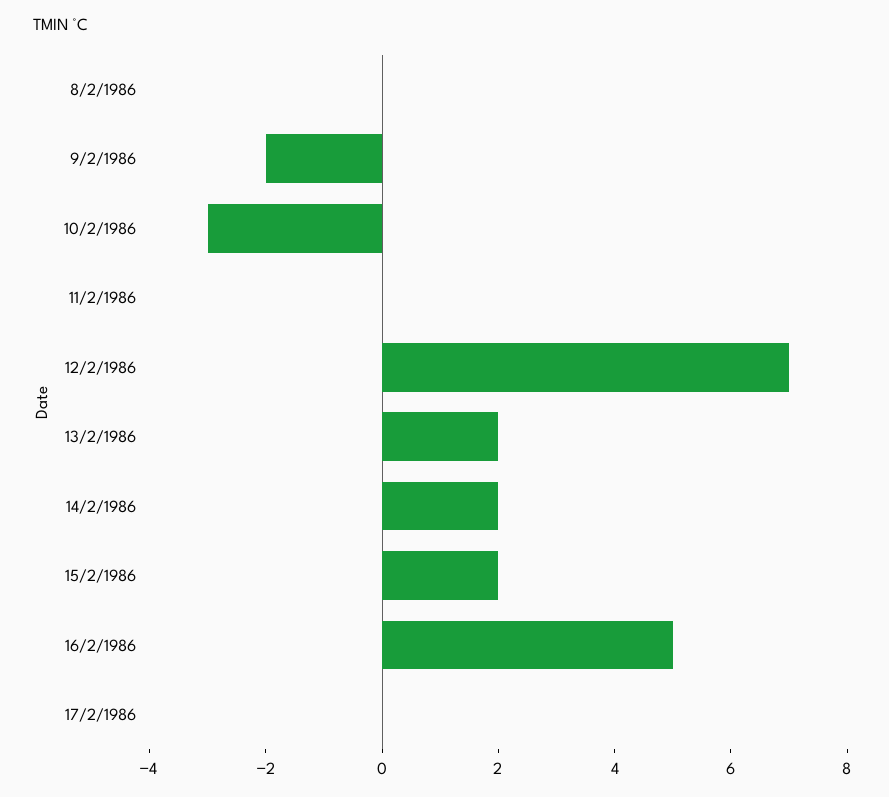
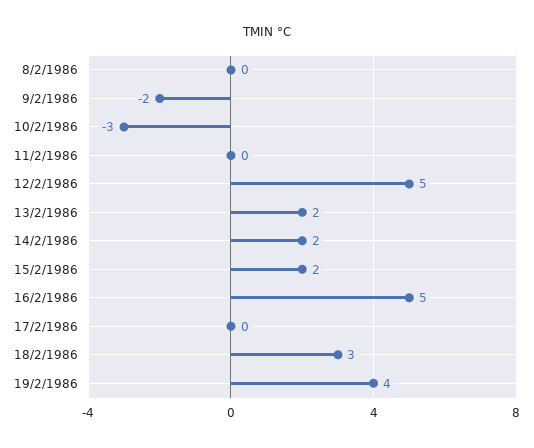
12/2/1986: 7 -> 5
18/2/1986: none -> 3
19/2/1986: none -> 4

